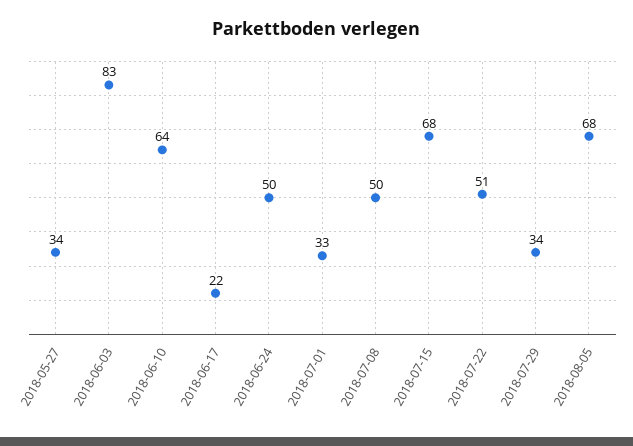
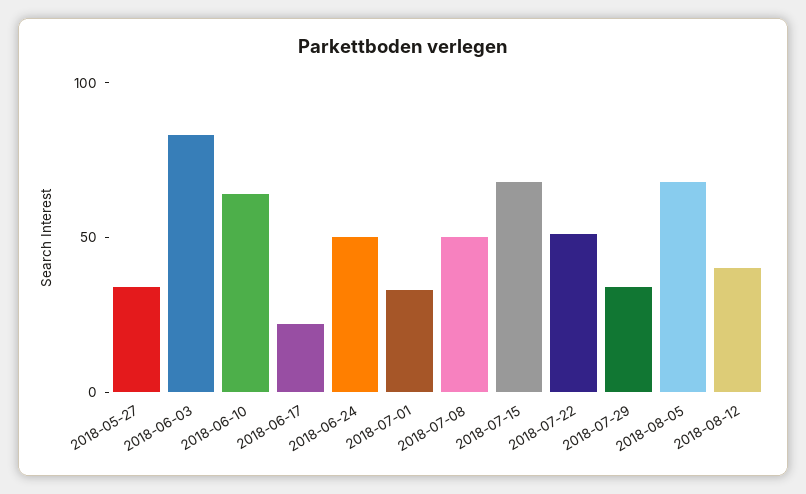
2018-08-12: none -> 40

